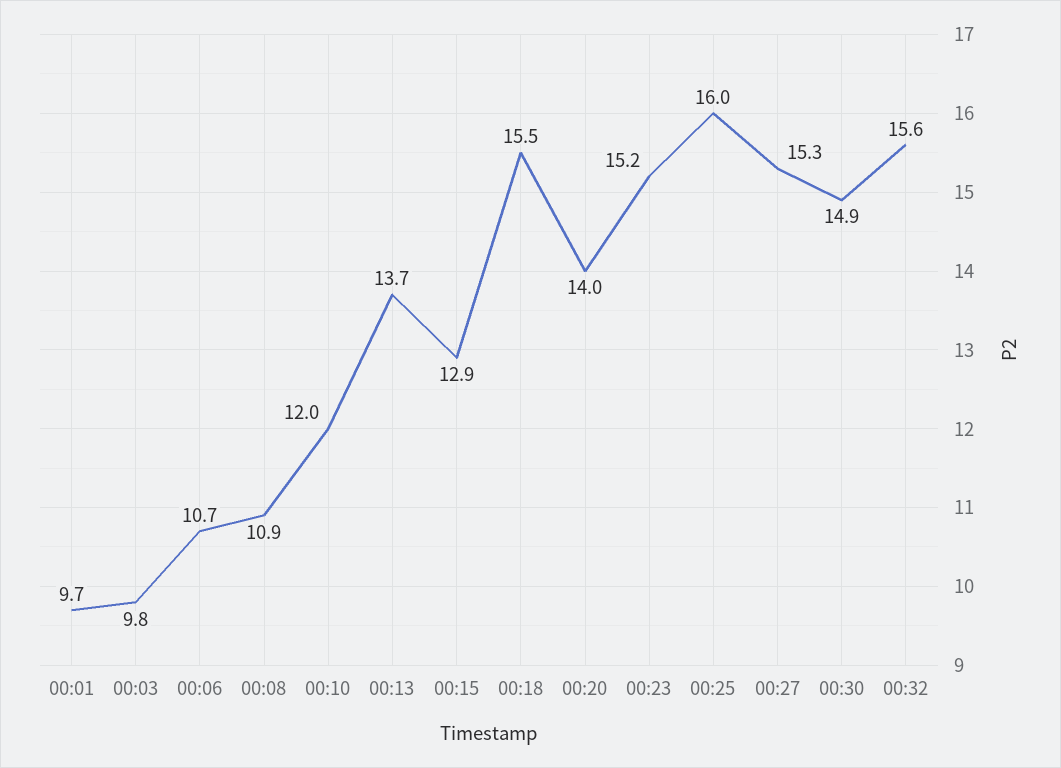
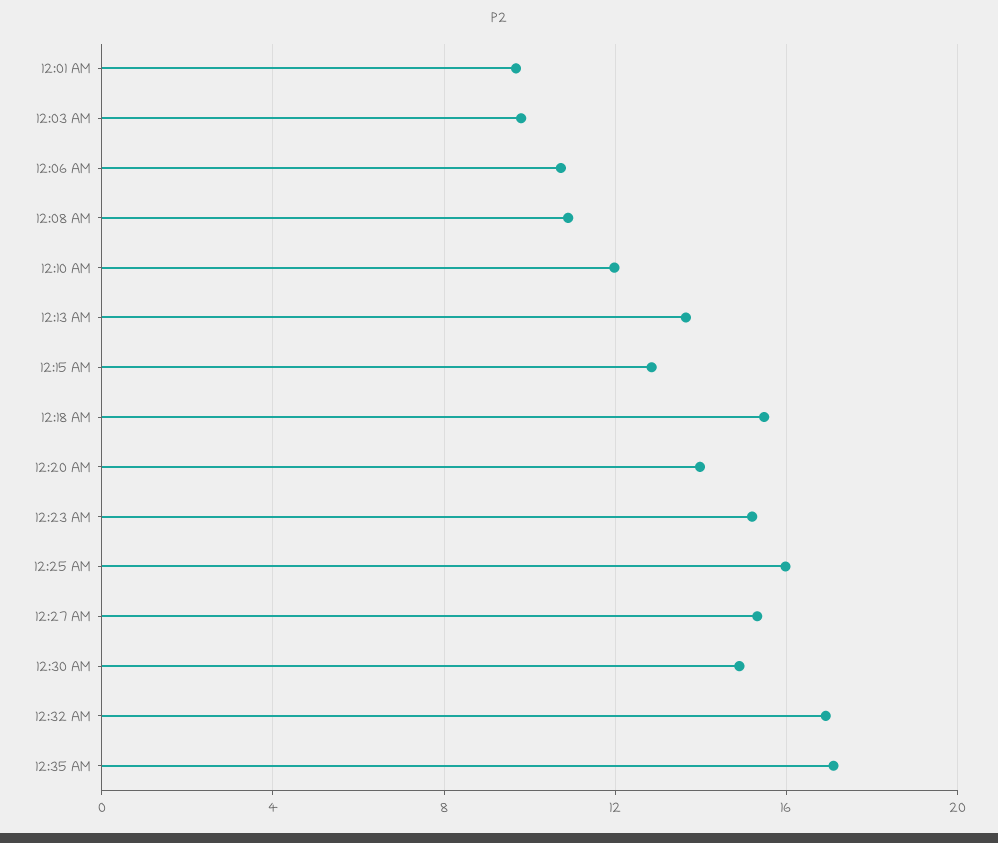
00:32: 15.6 -> 17
12:35 AM: none -> 17

